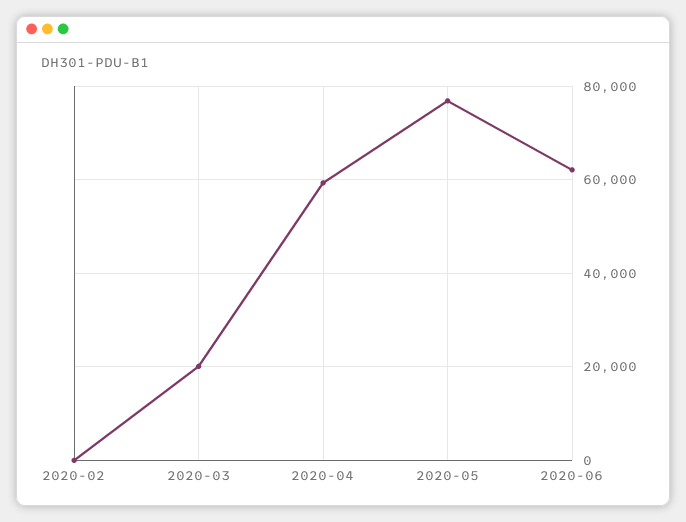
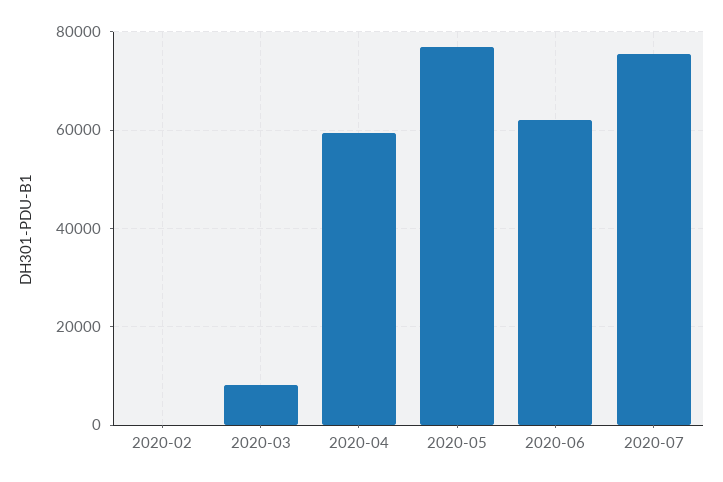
2020-03: 20000 -> 8000
2020-07: none -> 76000

